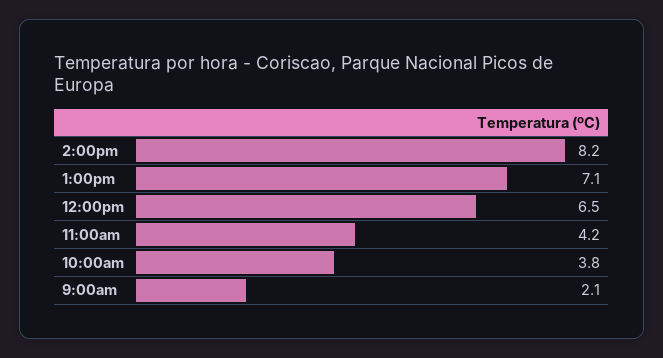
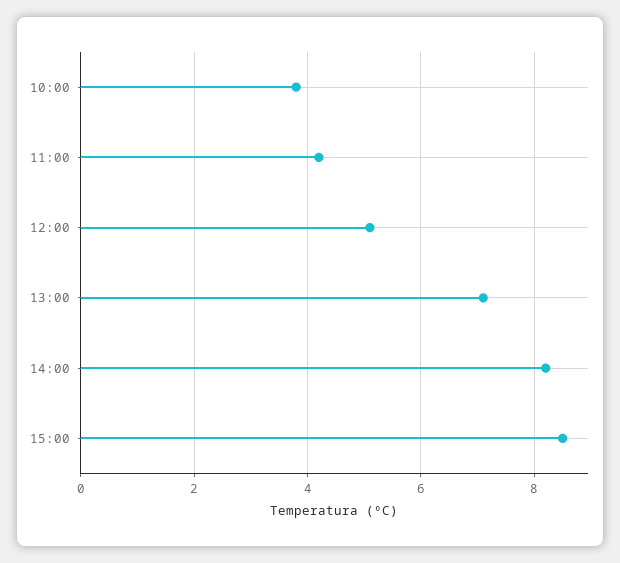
12:00pm: 6.5 -> 5
9:00am: 2.1 -> none
15:00: none -> 8.5

